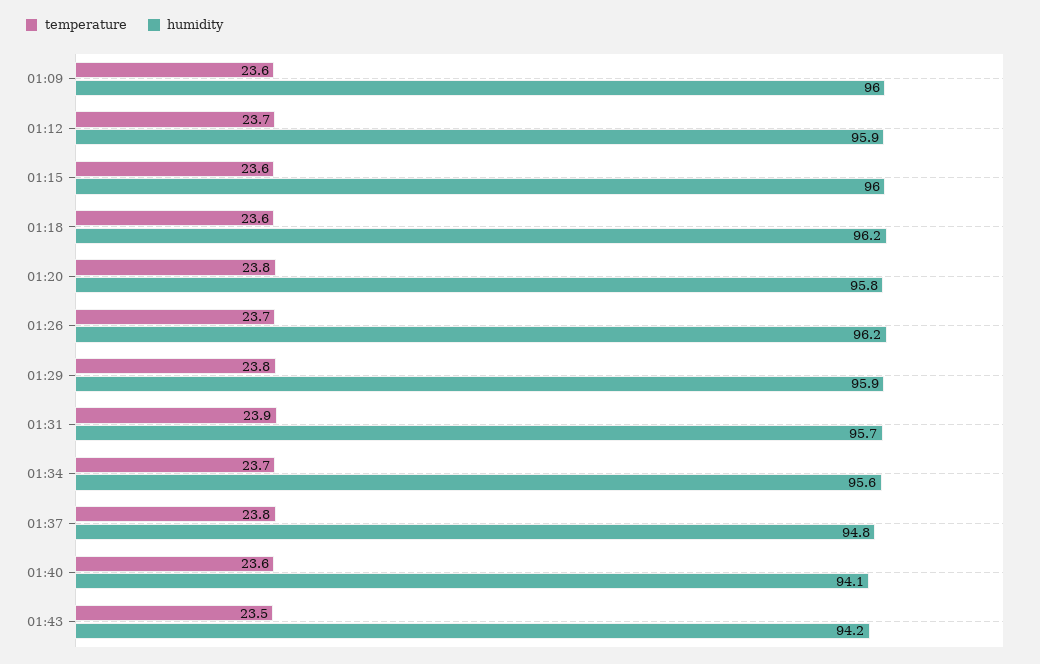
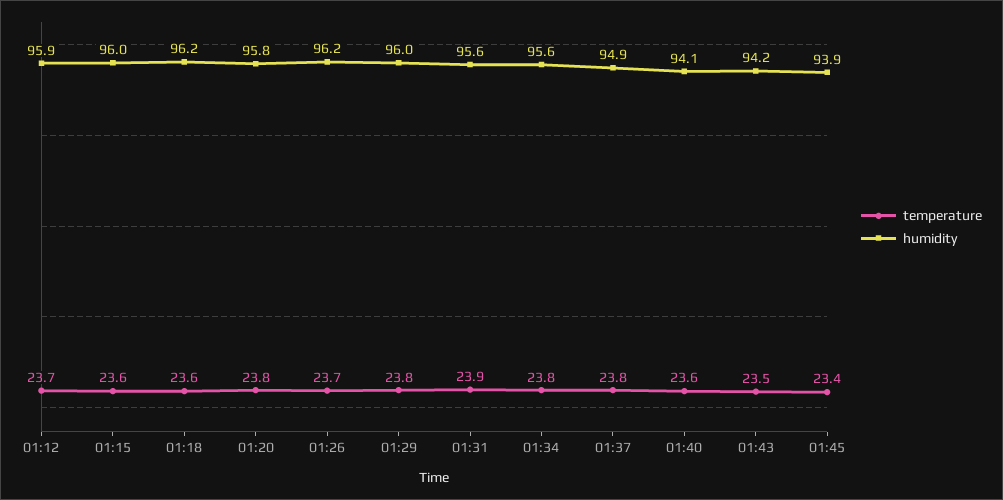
temperature, 01:09: 23.6 -> none
humidity, 01:09: 96 -> none
humidity, 01:29: 95.9 -> 96
humidity, 01:31: 95.7 -> 95.6
temperature, 01:34: 23.7 -> 23.8
humidity, 01:37: 94.8 -> 94.9
temperature, 01:45: none -> 23.4
humidity, 01:45: none -> 93.9

